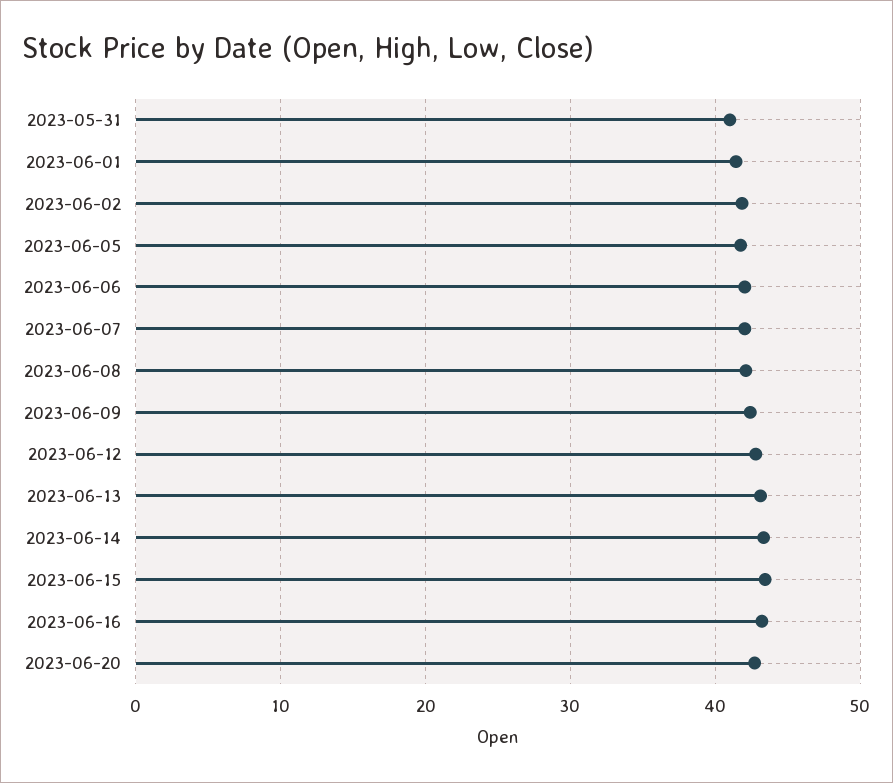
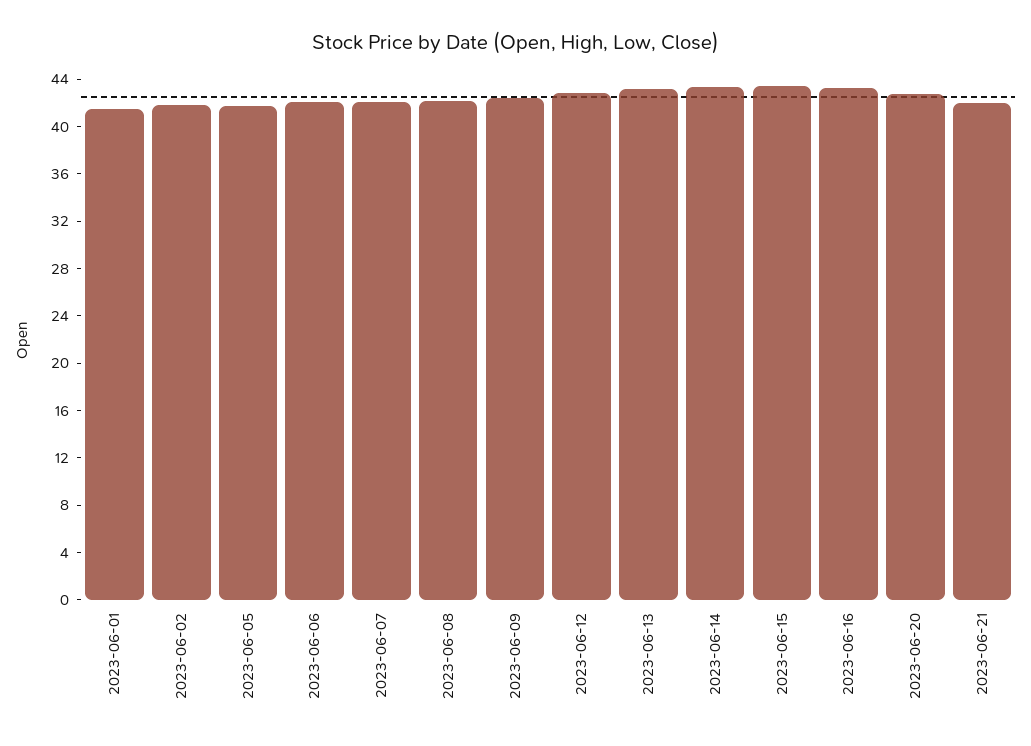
2023-05-31: 41 -> none
2023-06-21: none -> 42

